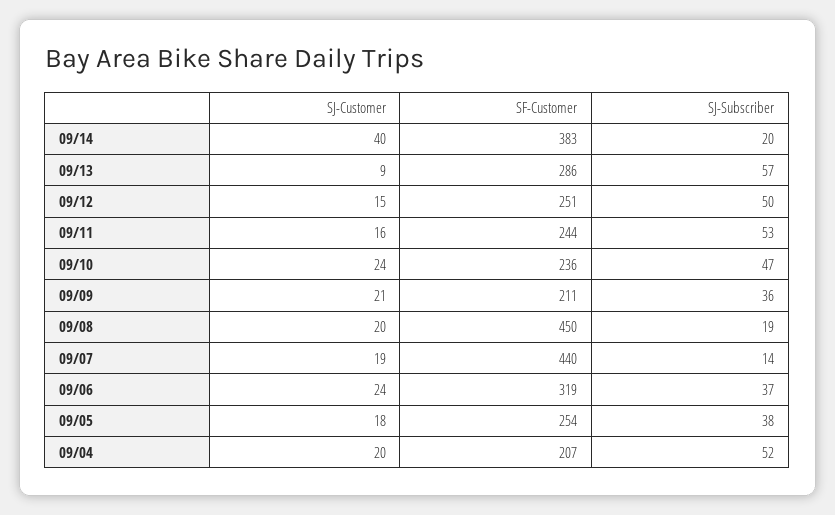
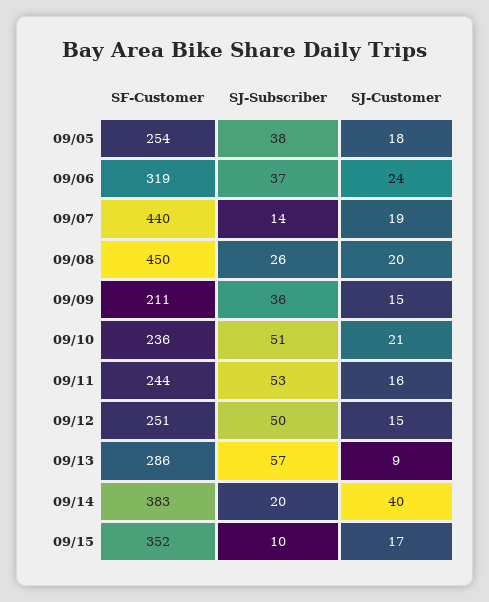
SJ-Customer, 09/10: 24 -> 21
SJ-Subscriber, 09/10: 47 -> 51
SJ-Customer, 09/09: 21 -> 15
SJ-Subscriber, 09/08: 19 -> 26
SJ-Customer, 09/04: 20 -> none
SF-Customer, 09/04: 207 -> none
SJ-Subscriber, 09/04: 52 -> none
SF-Customer, 09/15: none -> 352
SJ-Subscriber, 09/15: none -> 10
SJ-Customer, 09/15: none -> 17

